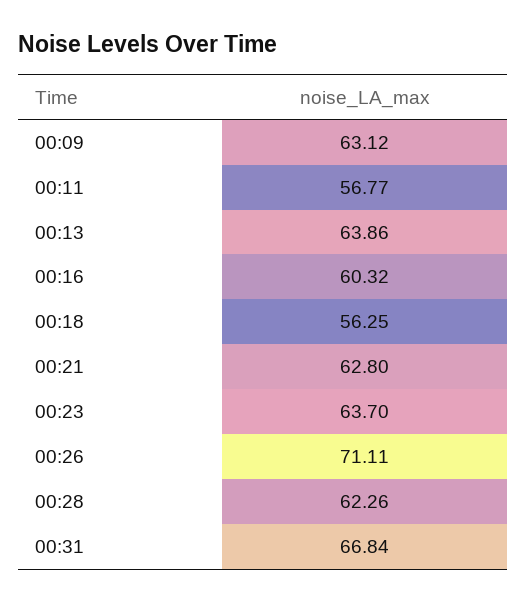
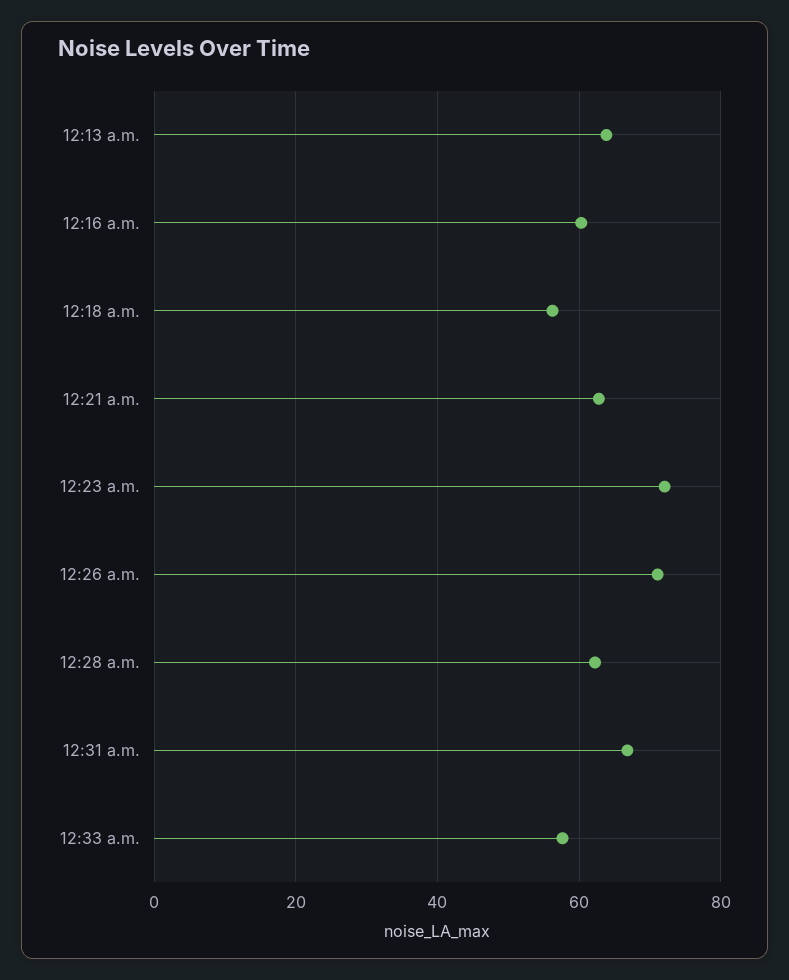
00:09: 63.12 -> none
00:11: 56.77 -> none
00:23: 63.7 -> 72
12:33 a.m.: none -> 58

